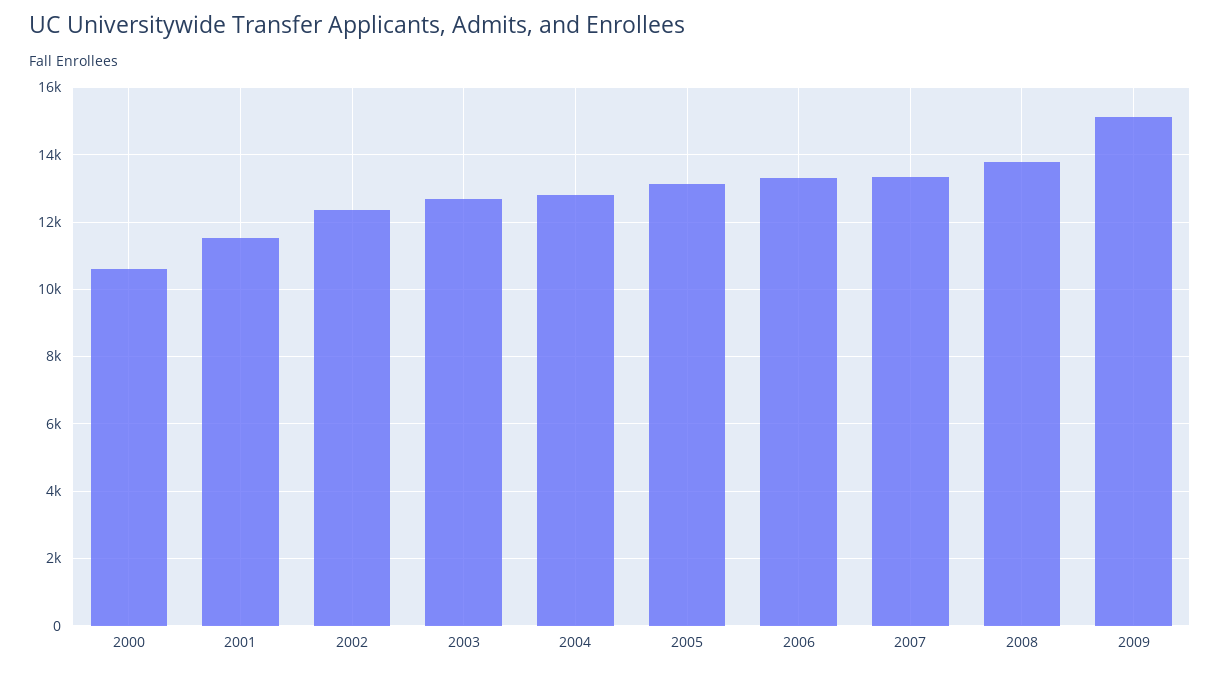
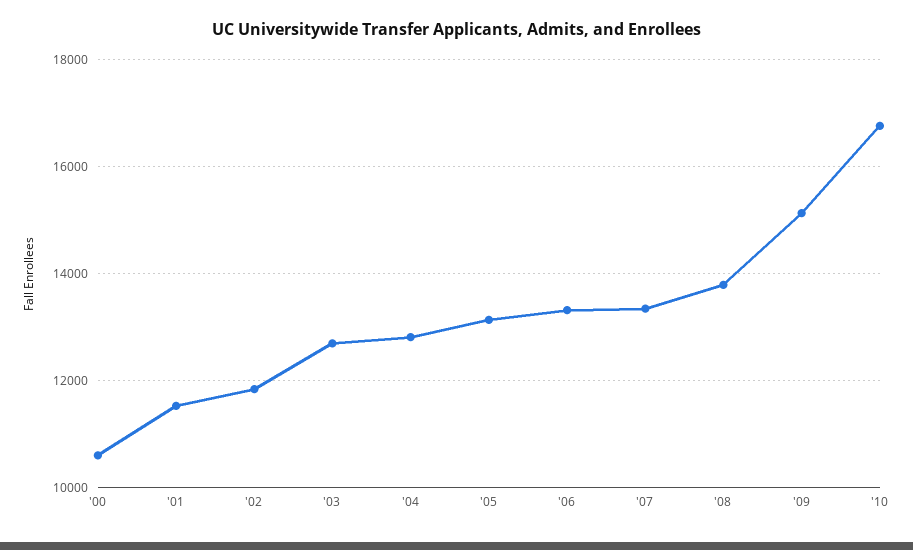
2002: 12400 -> 11800
'10: none -> 16800

